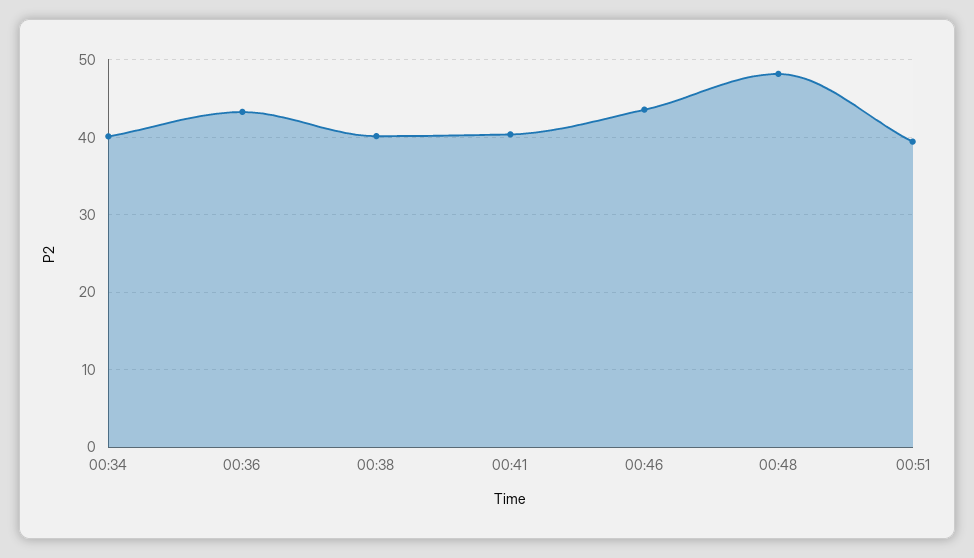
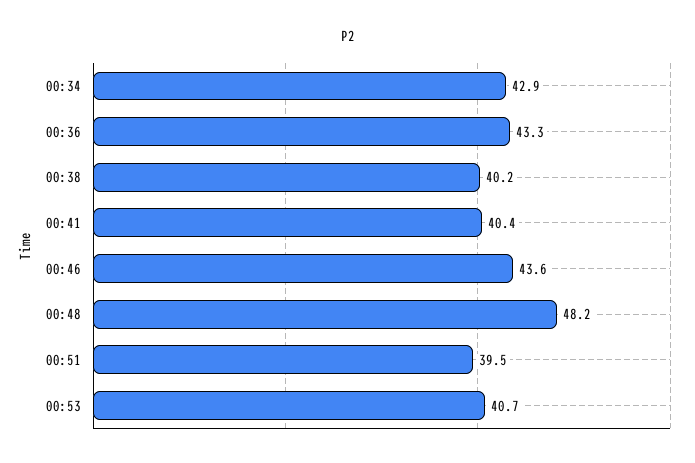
00:34: 40 -> 42.9
00:53: none -> 40.7

